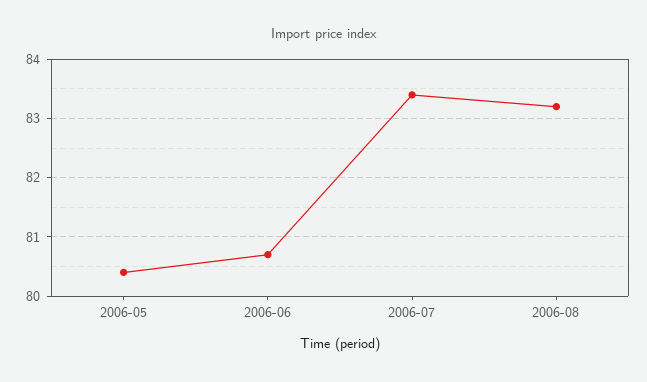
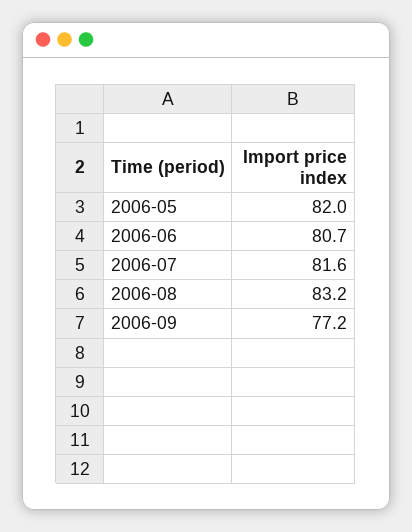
2006-05: 80.5 -> 82
2006-07: 83.5 -> 81.6
2006-09: none -> 77.2

